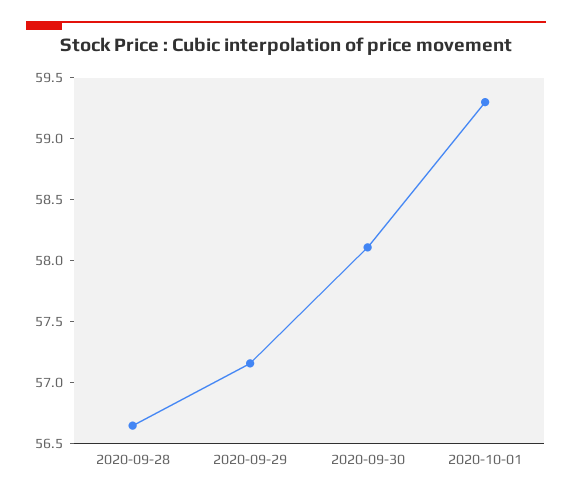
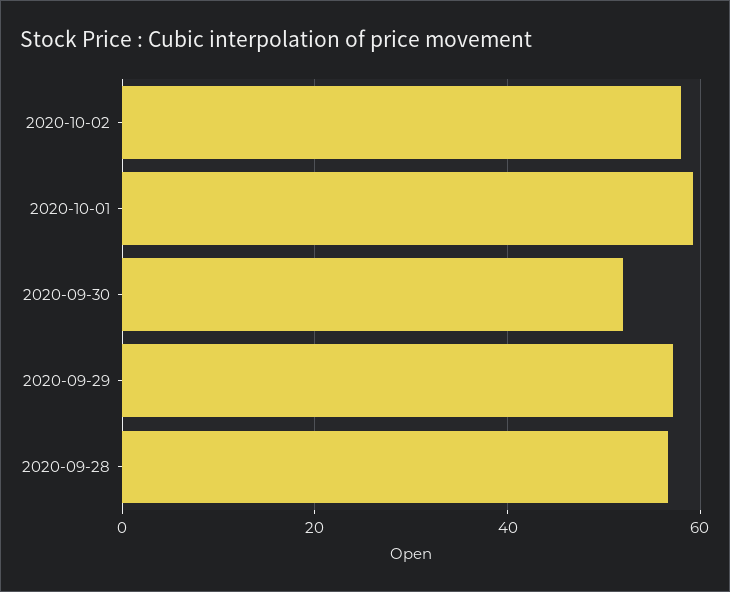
2020-09-30: 58.1 -> 52
2020-10-02: none -> 58

